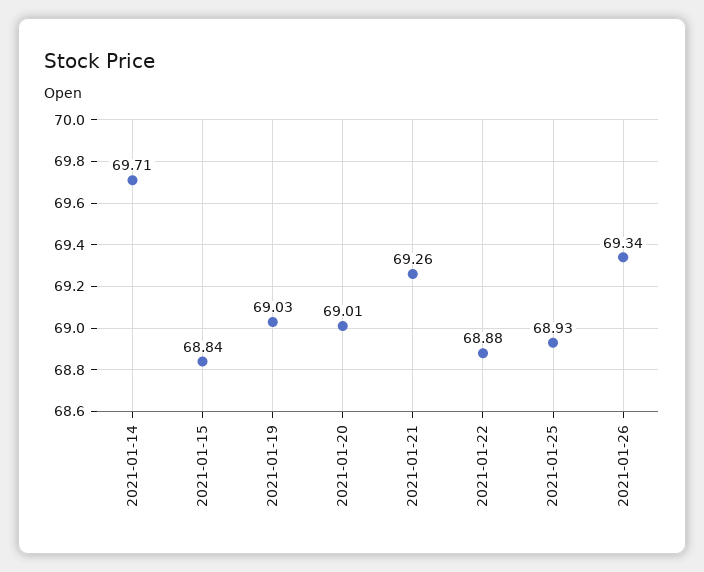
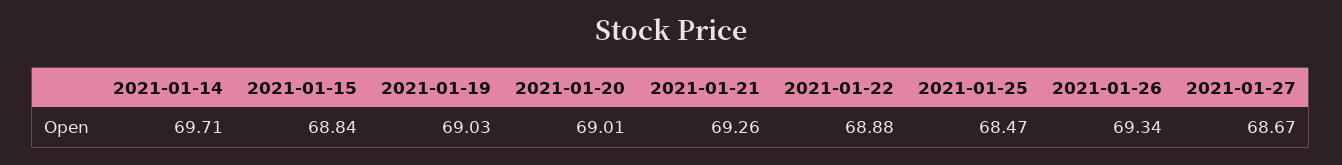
2021-01-25: 68.93 -> 68.47
2021-01-27: none -> 68.67

